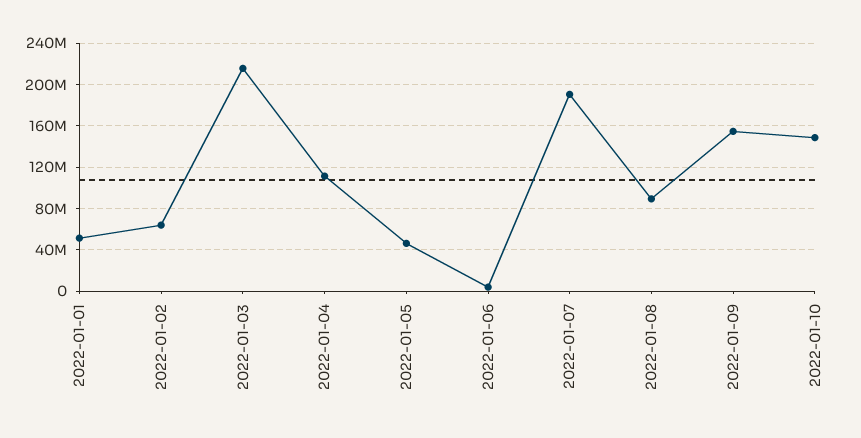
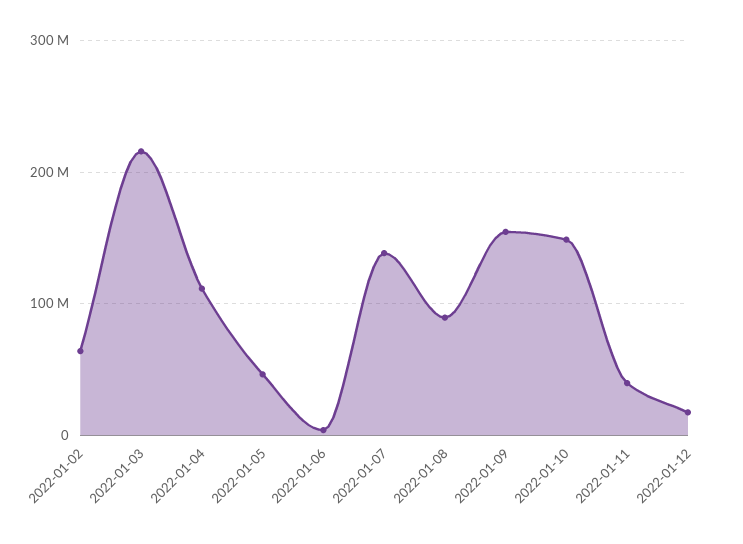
2022-01-01: 50000000 -> none
2022-01-07: 190000000 -> 140000000
2022-01-11: none -> 40000000
2022-01-12: none -> 20000000

